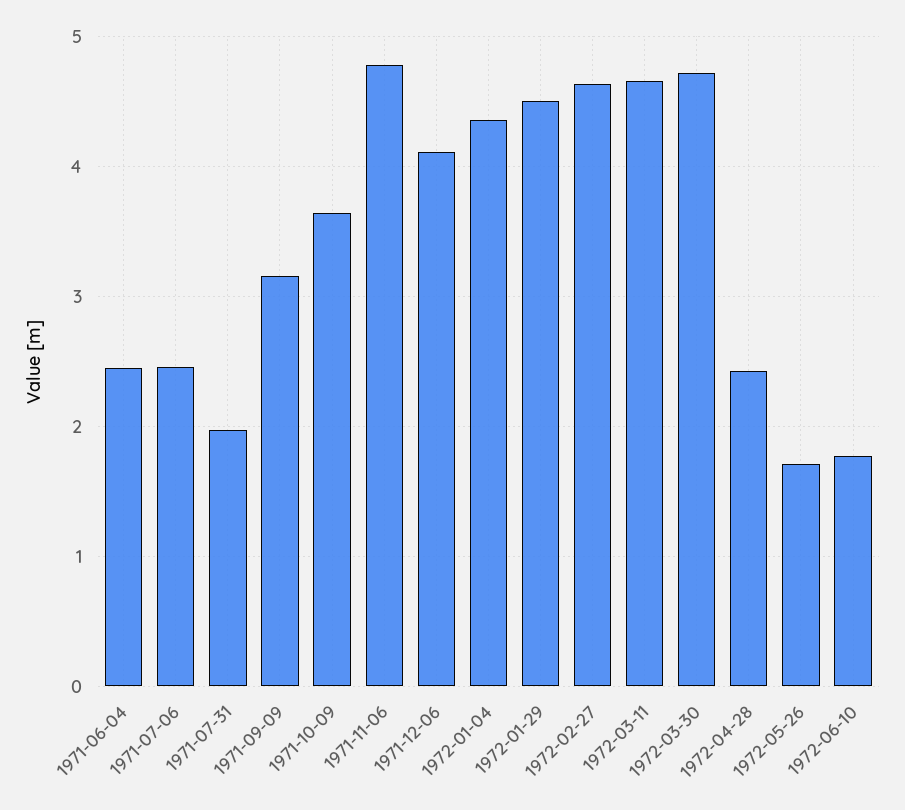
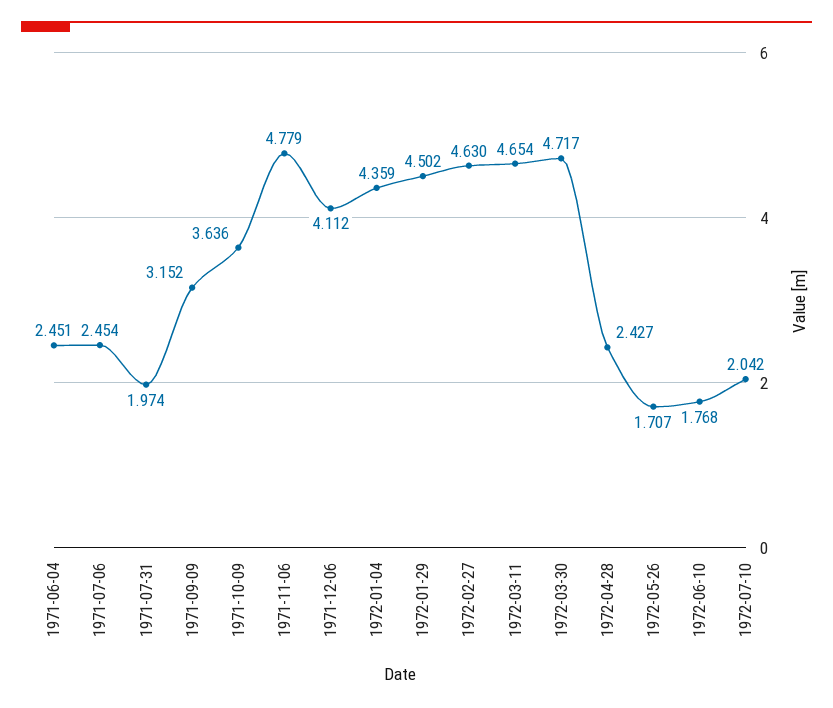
1972-07-10: none -> 2.042

